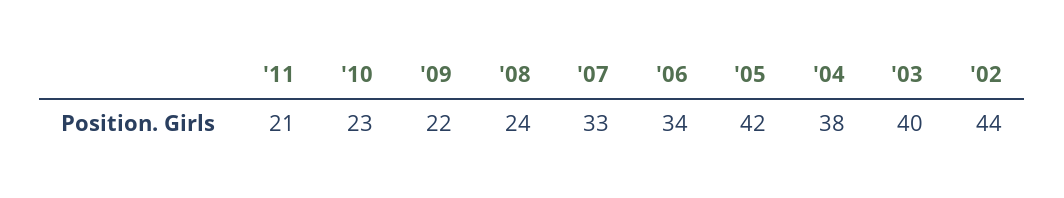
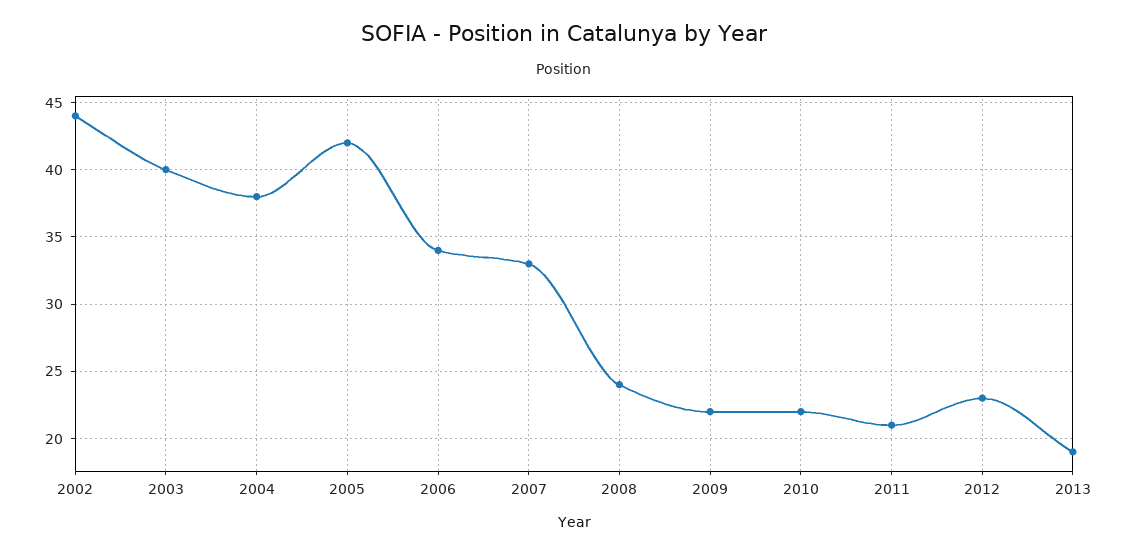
'10: 23 -> 22
2012: none -> 23
2013: none -> 19

